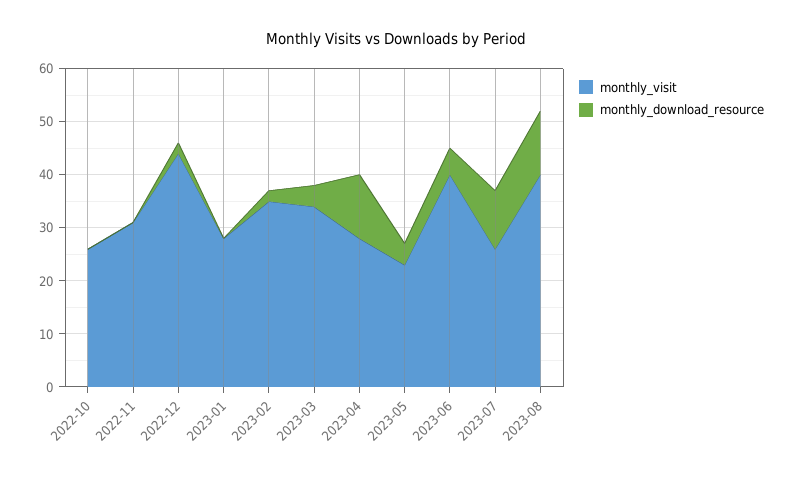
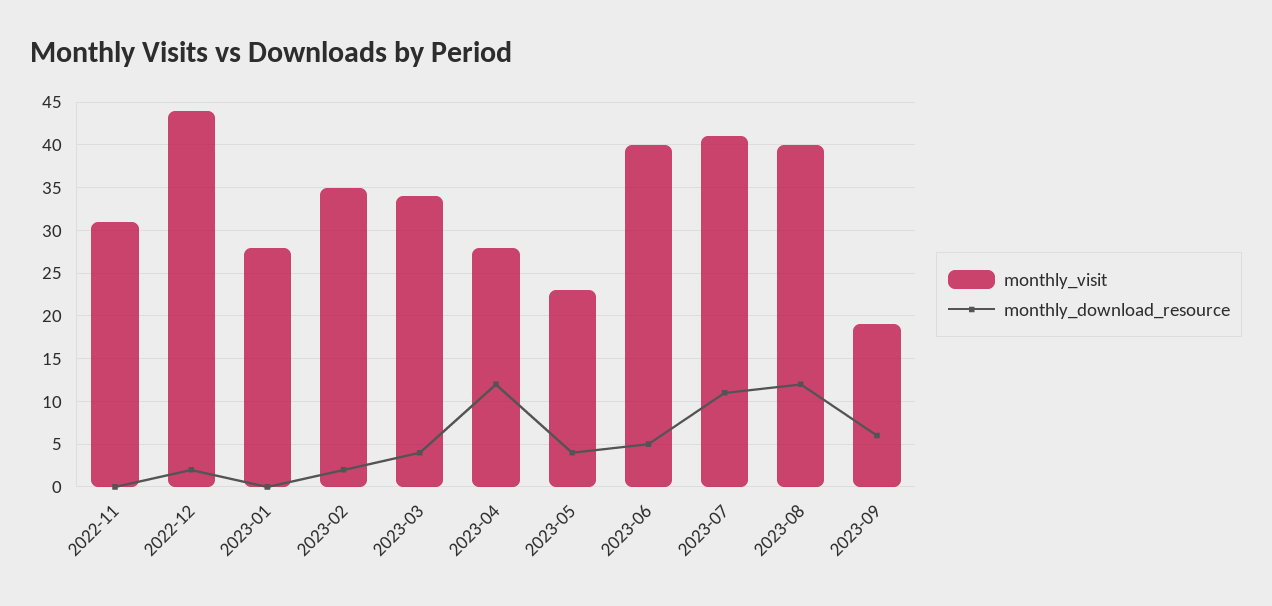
monthly_visit, 2022-10: 25 -> none
monthly_download_resource, 2022-10: 0 -> none
monthly_visit, 2023-07: 25 -> 41
monthly_visit, 2023-09: none -> 19
monthly_download_resource, 2023-09: none -> 6

